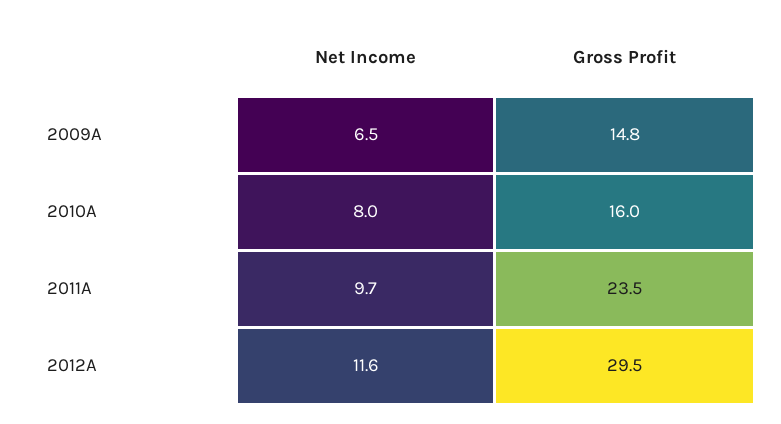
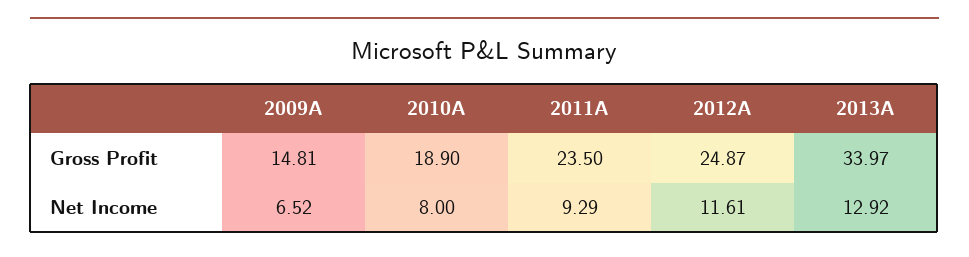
Gross Profit, 2010A: 16 -> 18.9
Net Income, 2011A: 9.7 -> 9.29
Gross Profit, 2012A: 29.5 -> 24.87
Gross Profit, 2013A: none -> 33.97
Net Income, 2013A: none -> 12.92

